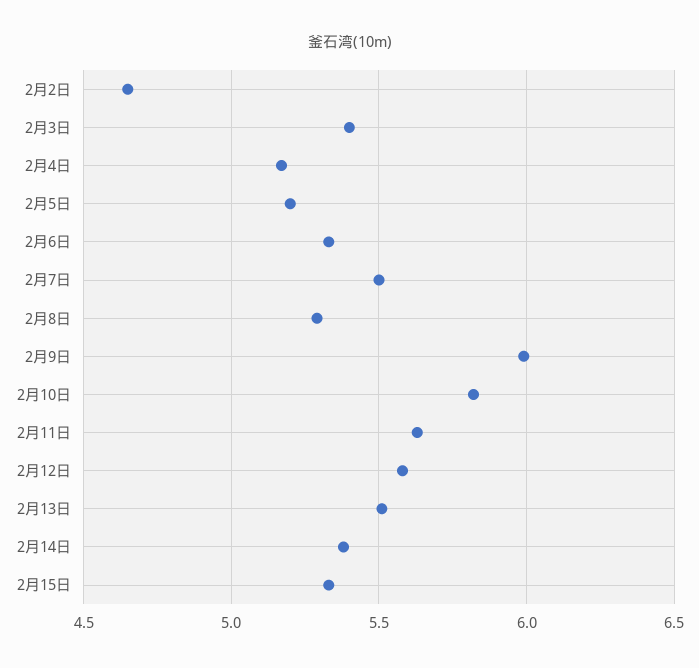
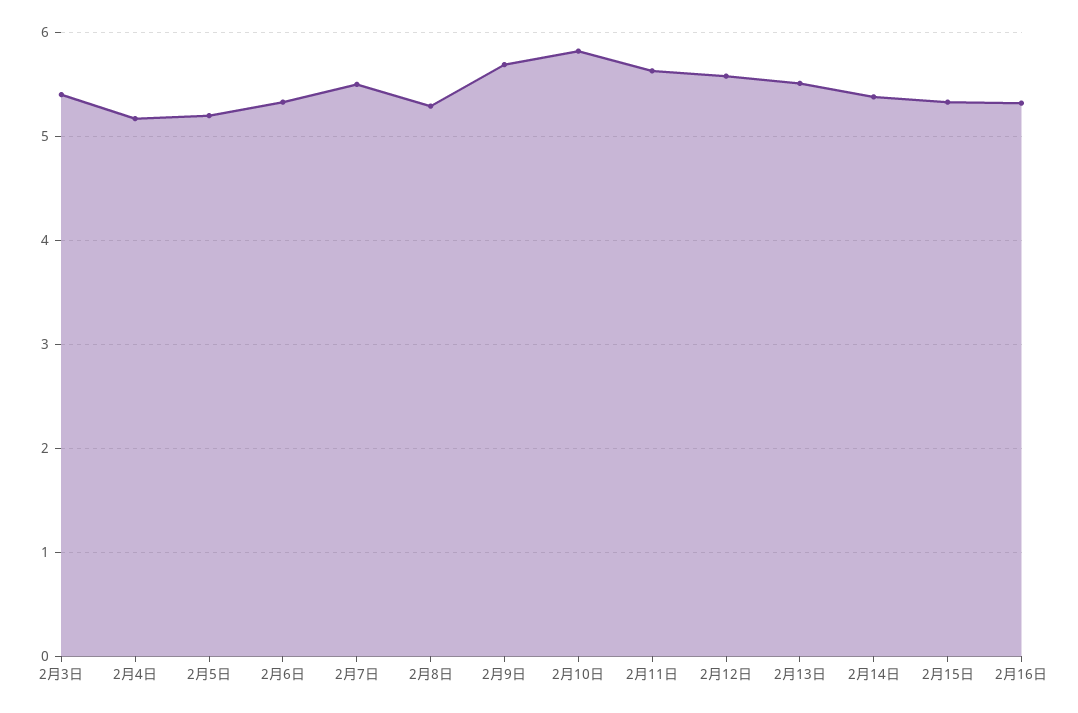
2月2日: 4.65 -> none
2月9日: 6 -> 5.7
2月16日: none -> 5.3

